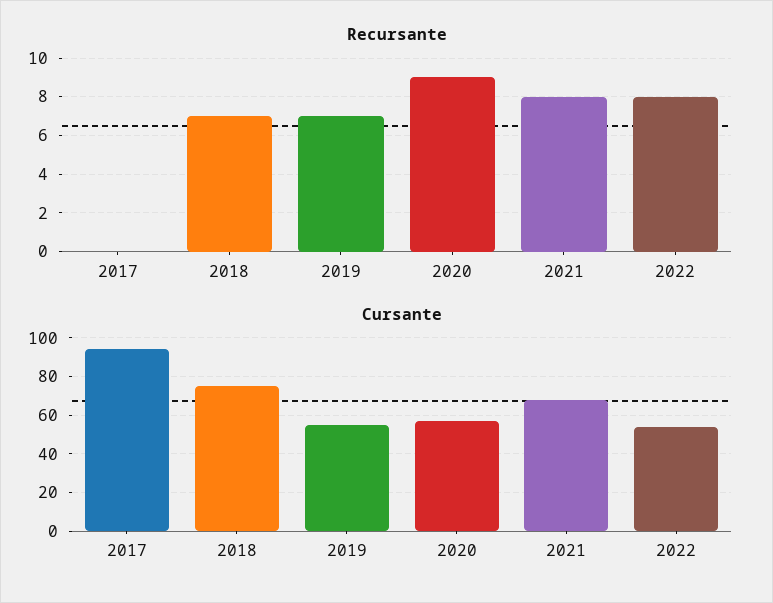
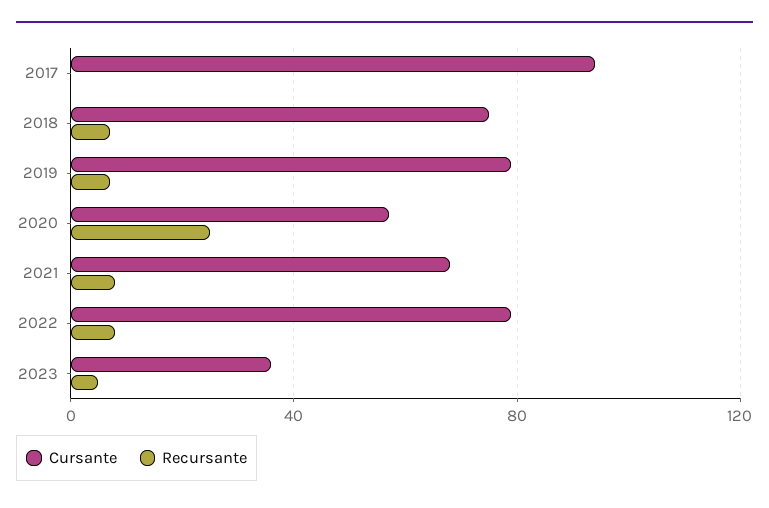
Recursante, 2020: 9 -> 25
Cursante, 2019: 55 -> 80
Cursante, 2022: 55 -> 80
Cursante, 2023: none -> 35
Recursante, 2023: none -> 5

